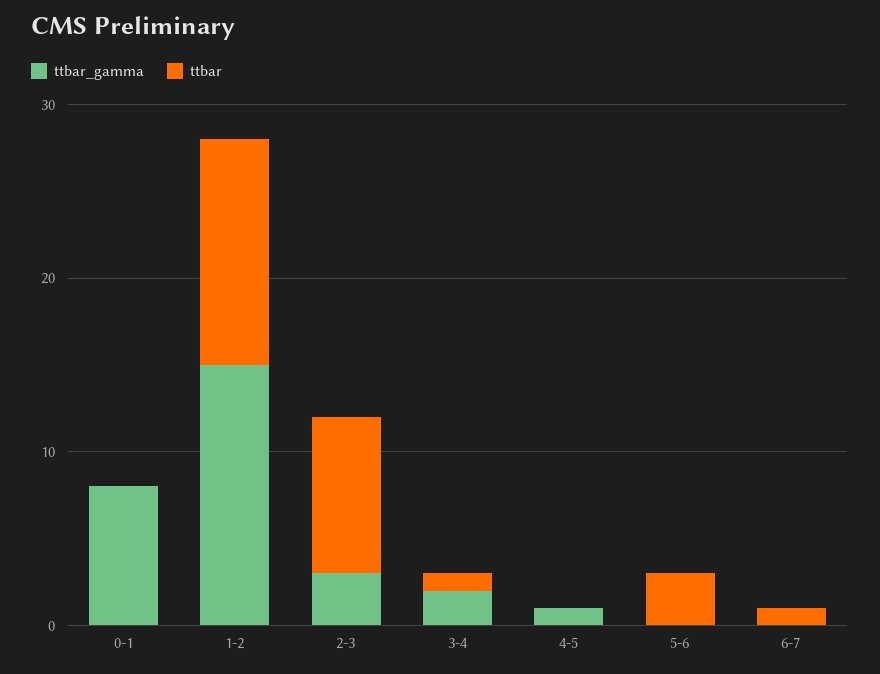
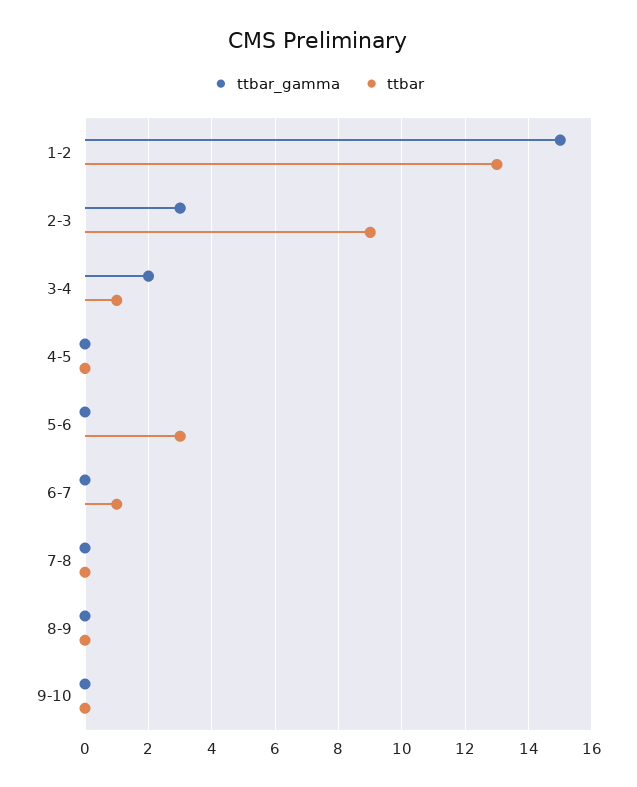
ttbar_gamma, 0-1: 8 -> none
ttbar, 0-1: 0 -> none
ttbar_gamma, 4-5: 1 -> 0
ttbar_gamma, 7-8: none -> 0
ttbar, 7-8: none -> 0
ttbar_gamma, 8-9: none -> 0
ttbar, 8-9: none -> 0
ttbar_gamma, 9-10: none -> 0
ttbar, 9-10: none -> 0

